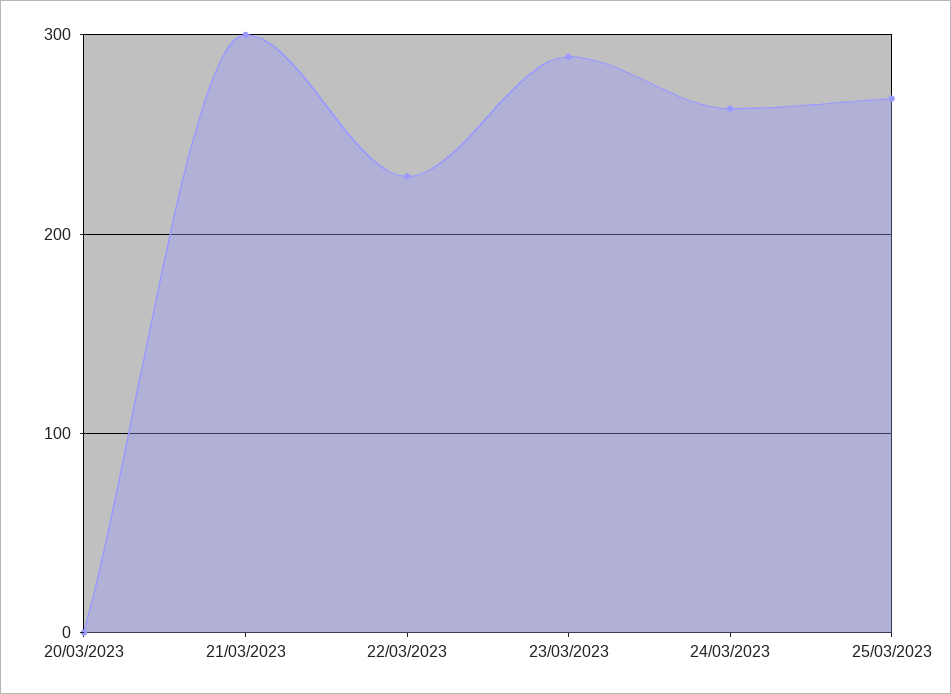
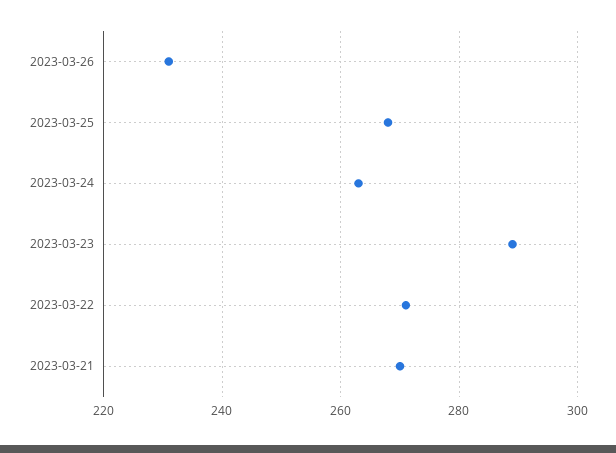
20/03/2023: 0 -> none
21/03/2023: 300 -> 270
22/03/2023: 230 -> 270
2023-03-26: none -> 230

